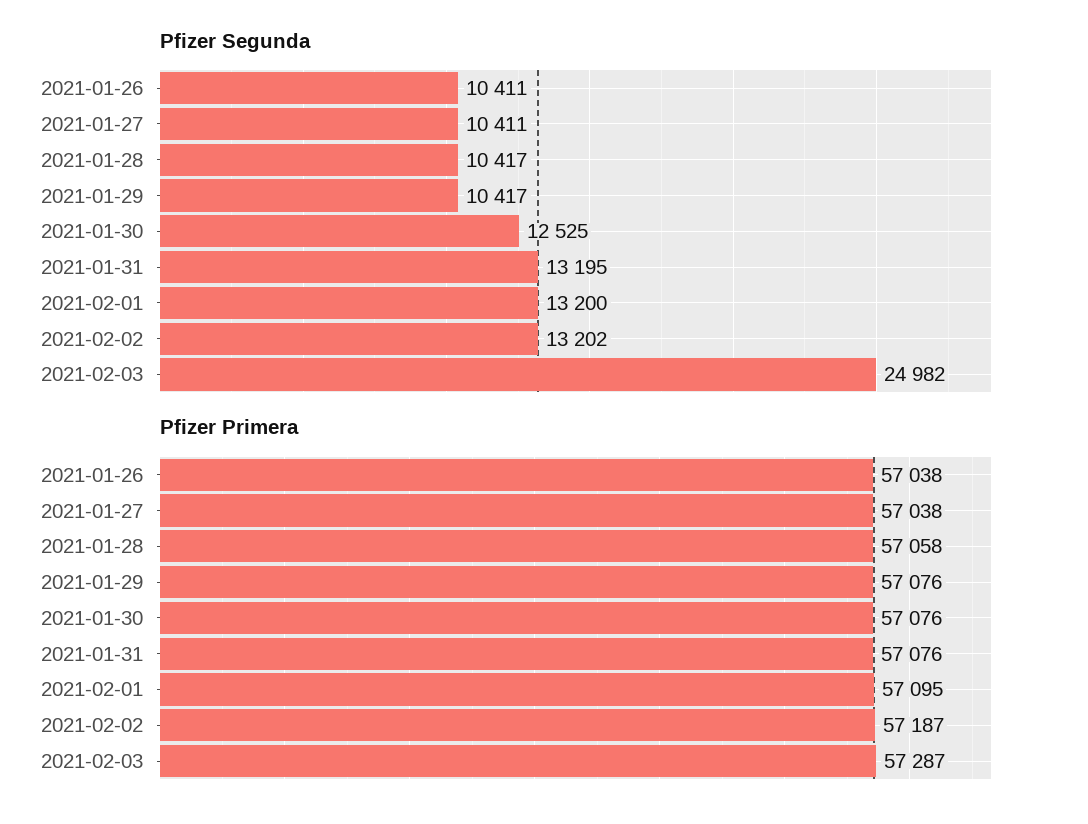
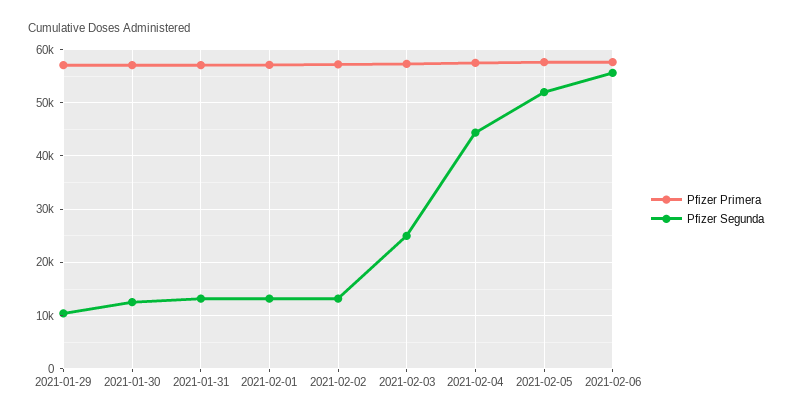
Pfizer Segunda, 2021-01-26: 10411 -> none
Pfizer Segunda, 2021-01-27: 10411 -> none
Pfizer Segunda, 2021-01-28: 10417 -> none
Pfizer Primera, 2021-01-26: 57038 -> none
Pfizer Primera, 2021-01-27: 57038 -> none
Pfizer Primera, 2021-01-28: 57058 -> none
Pfizer Primera, 2021-02-04: none -> 58000
Pfizer Segunda, 2021-02-04: none -> 44000
Pfizer Primera, 2021-02-05: none -> 58000
Pfizer Segunda, 2021-02-05: none -> 52000
Pfizer Primera, 2021-02-06: none -> 58000
Pfizer Segunda, 2021-02-06: none -> 56000

